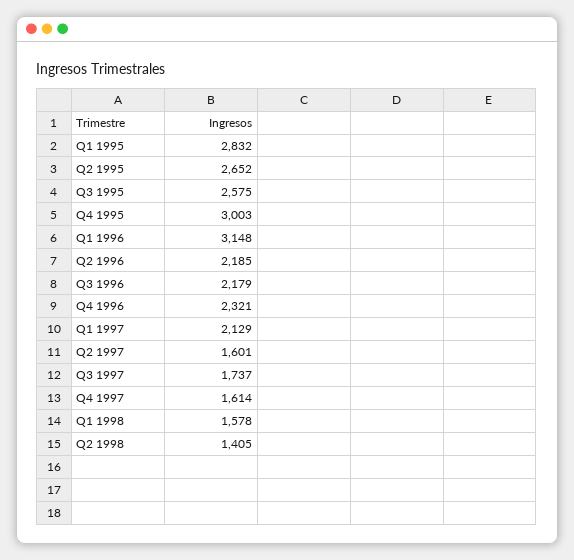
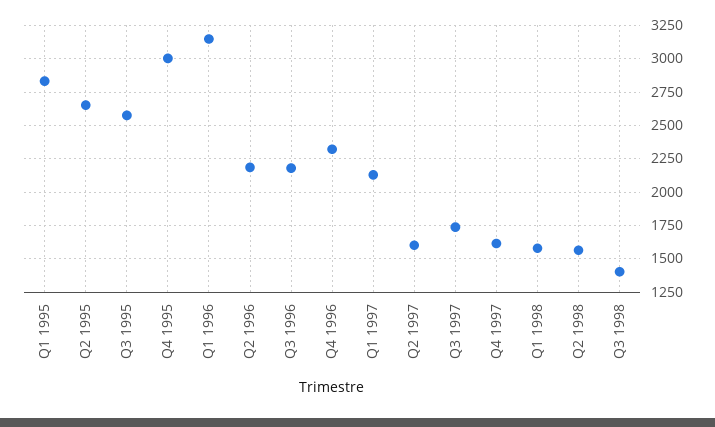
Q2 1998: 1405 -> 1550
Q3 1998: none -> 1400

